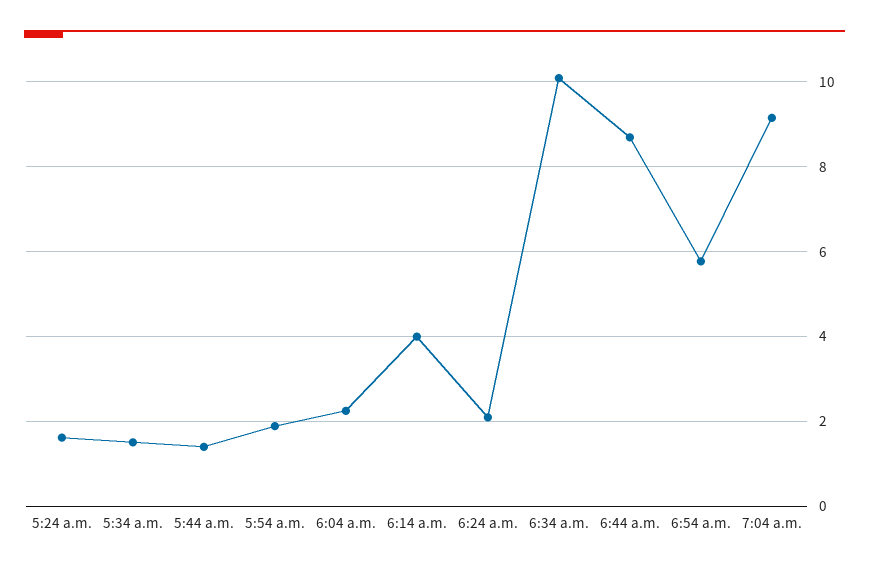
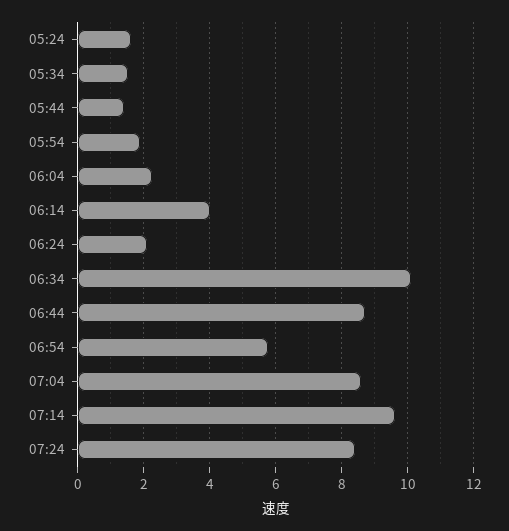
7:04 a.m.: 9.2 -> 8.6
07:14: none -> 9.6
07:24: none -> 8.4

